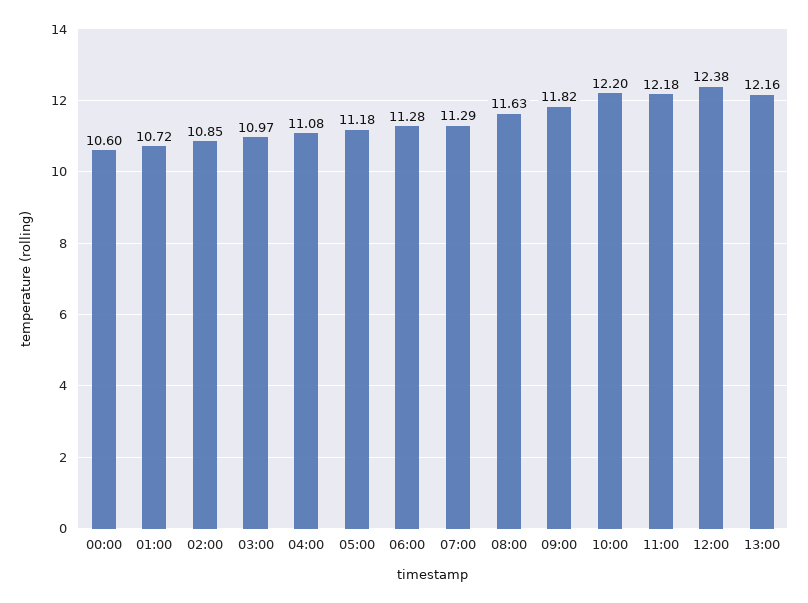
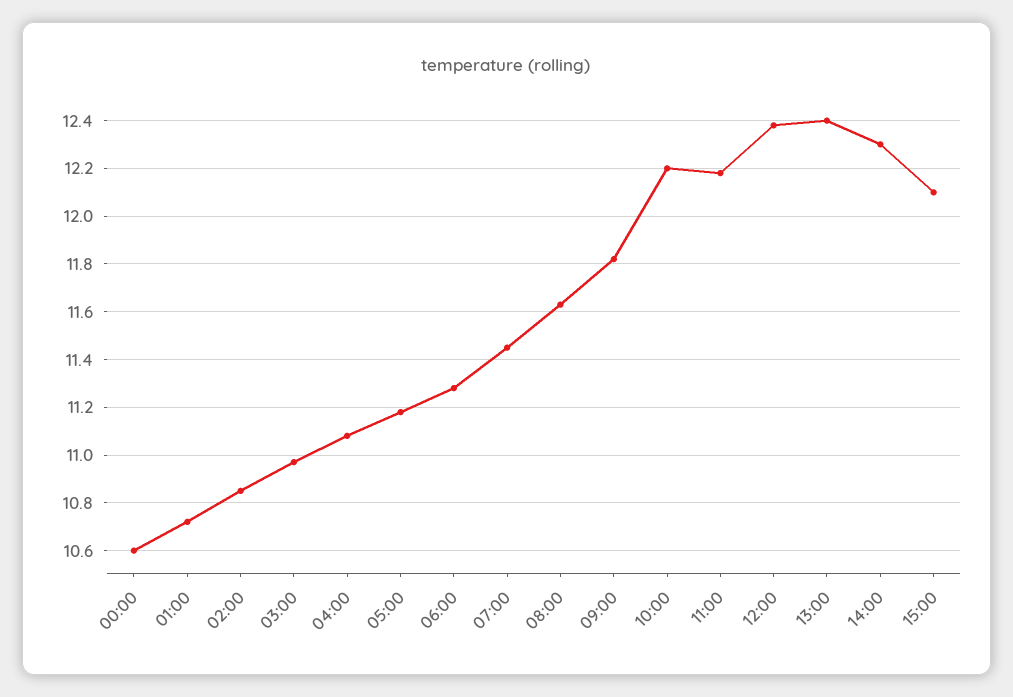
07:00: 11.29 -> 11.45
13:00: 12.16 -> 12.4
14:00: none -> 12.3
15:00: none -> 12.1

